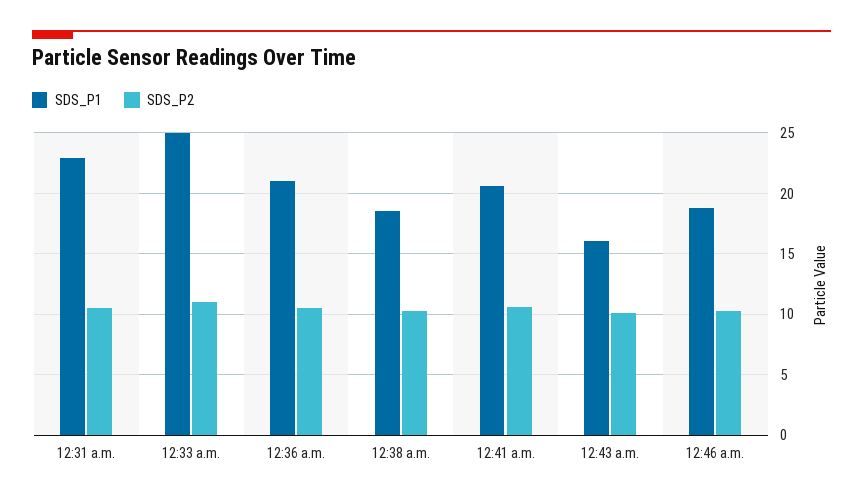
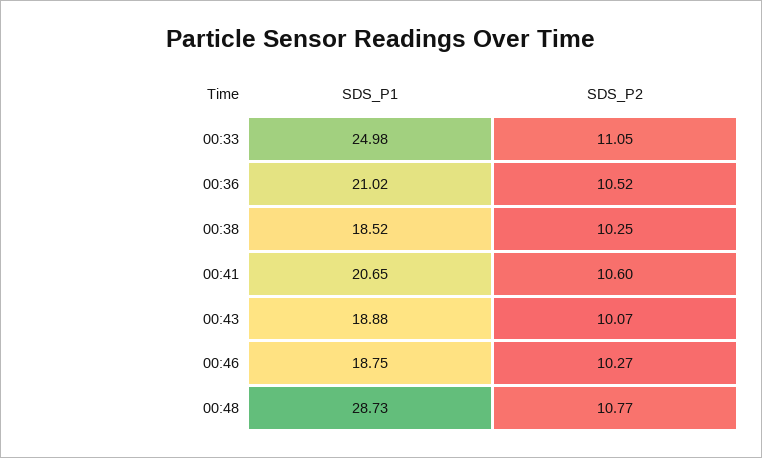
SDS_P1, 12:31 a.m.: 23 -> none
SDS_P2, 12:31 a.m.: 10.5 -> none
SDS_P1, 12:43 a.m.: 16 -> 18.88
SDS_P1, 00:48: none -> 28.73
SDS_P2, 00:48: none -> 10.77

